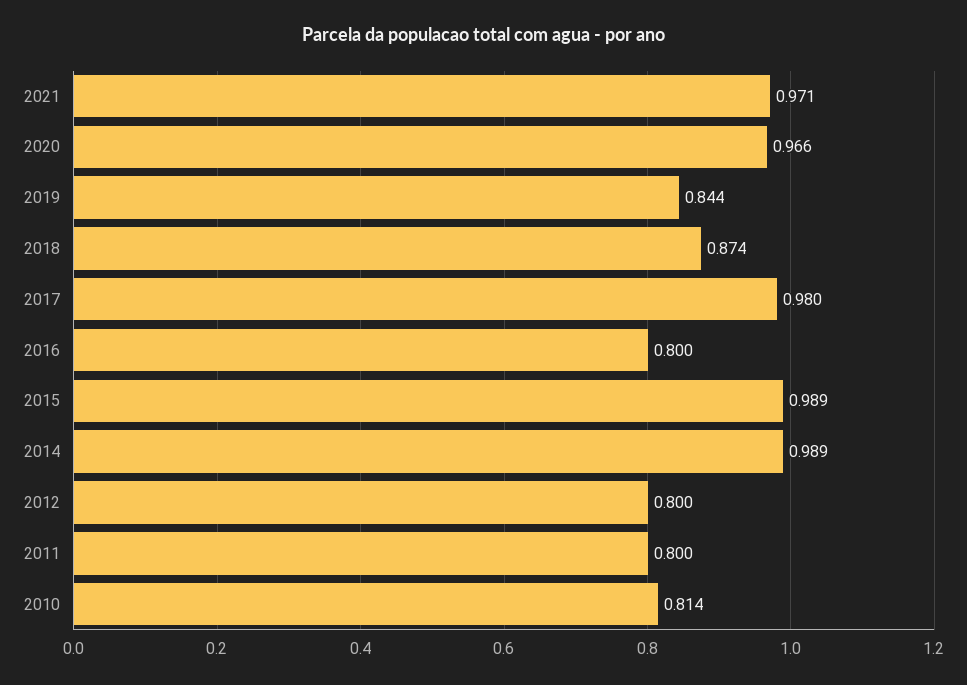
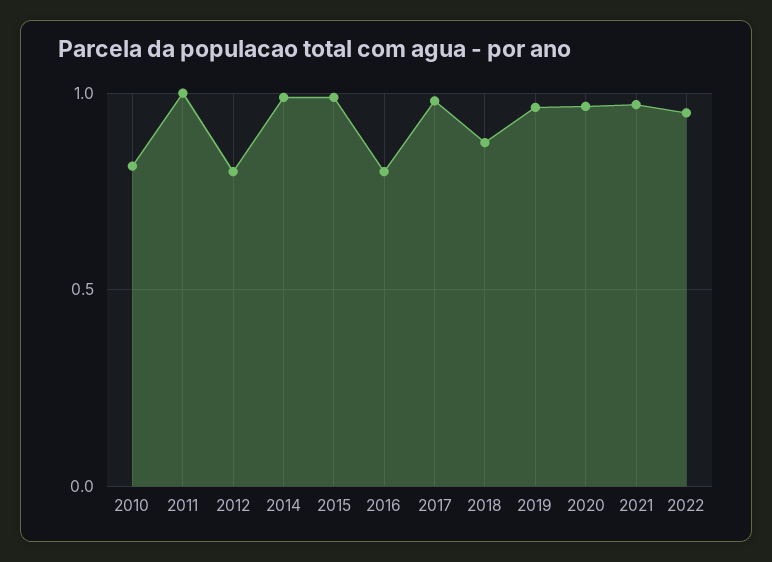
2019: 0.844 -> 0.95
2011: 0.8 -> 1
2022: none -> 0.95

